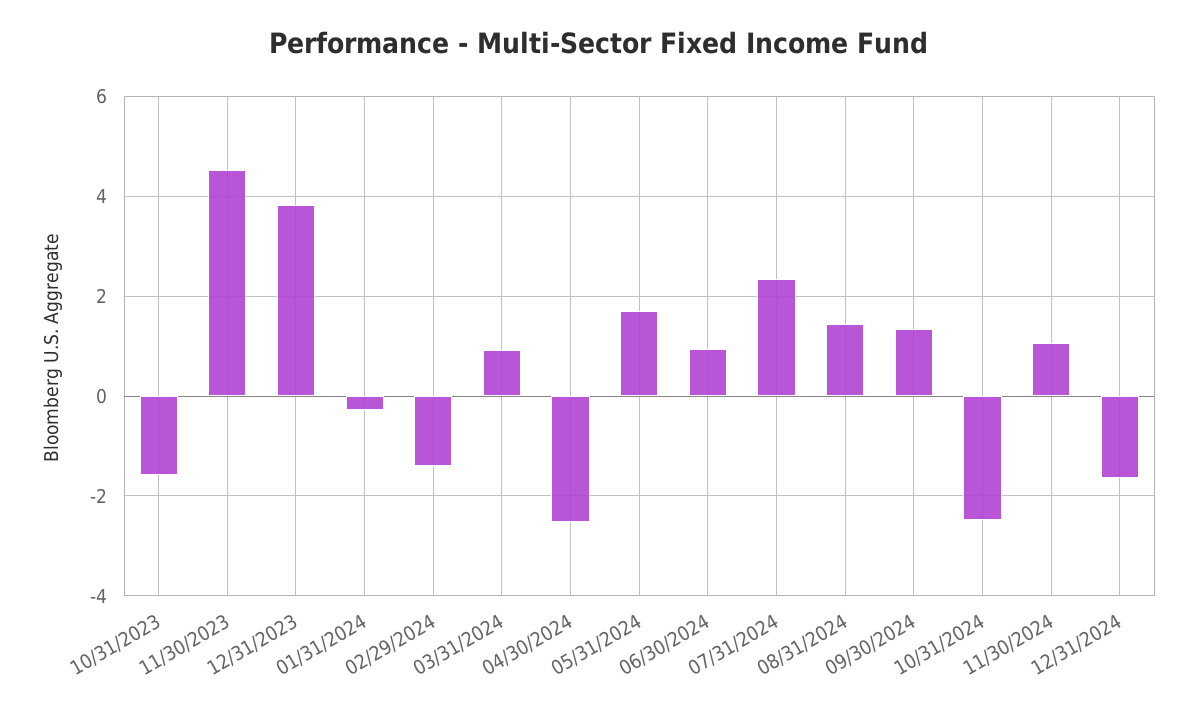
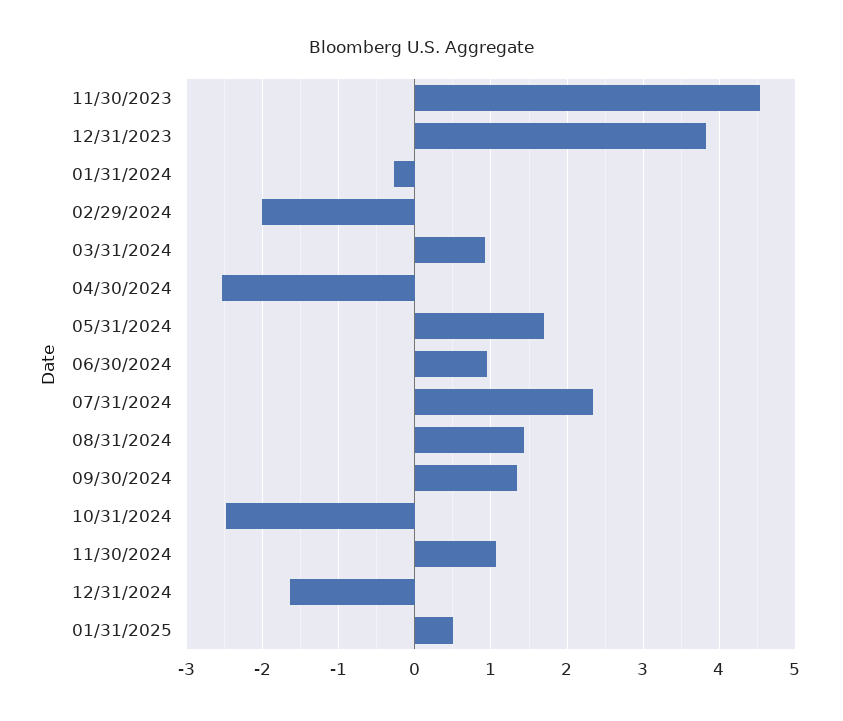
10/31/2023: -1.6 -> none
02/29/2024: -1.4 -> -2
01/31/2025: none -> 0.5

